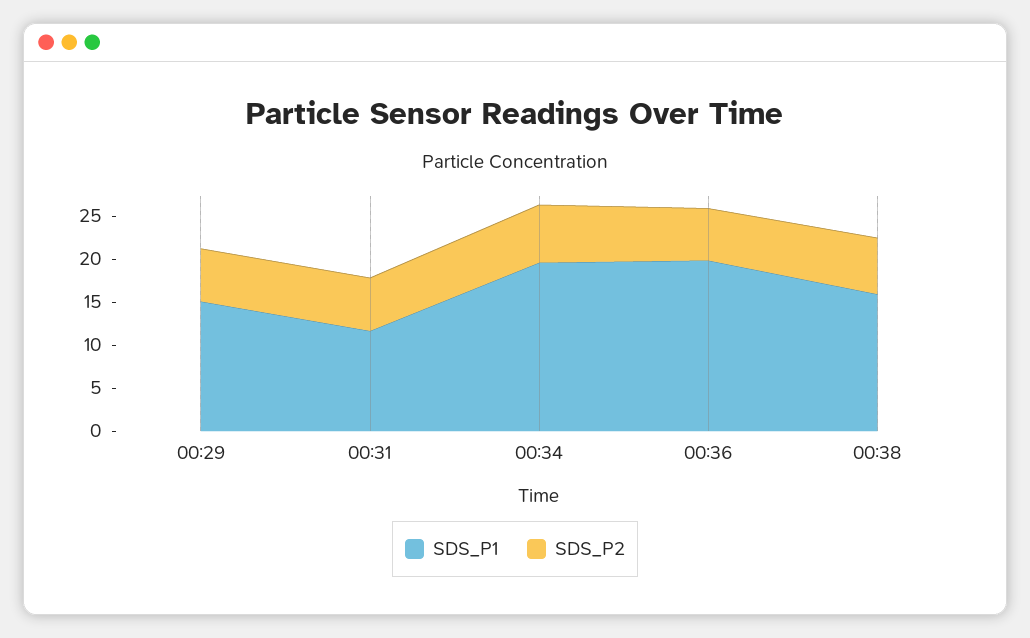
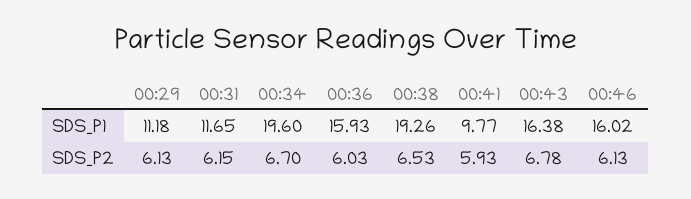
SDS_P1, 00:29: 15 -> 11.18
SDS_P1, 00:36: 20 -> 15.93
SDS_P1, 00:38: 16 -> 19.26
SDS_P1, 00:41: none -> 9.77
SDS_P1, 00:43: none -> 16.38
SDS_P1, 00:46: none -> 16.02
SDS_P2, 00:41: none -> 5.93
SDS_P2, 00:43: none -> 6.78
SDS_P2, 00:46: none -> 6.13

